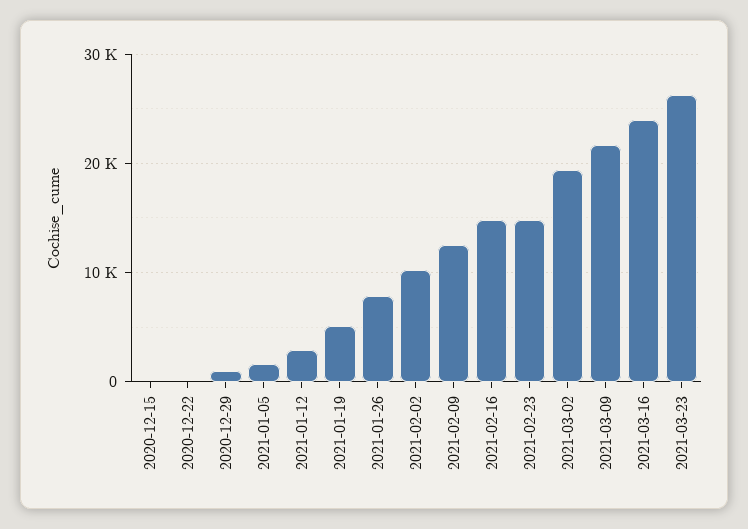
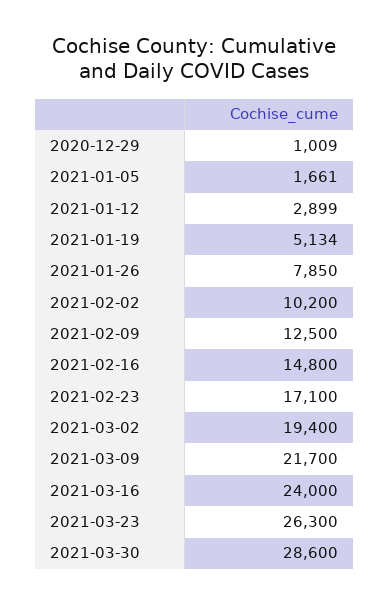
2020-12-15: 0 -> none
2020-12-22: 0 -> none
2021-02-23: 15000 -> 17100
2021-03-30: none -> 28600

